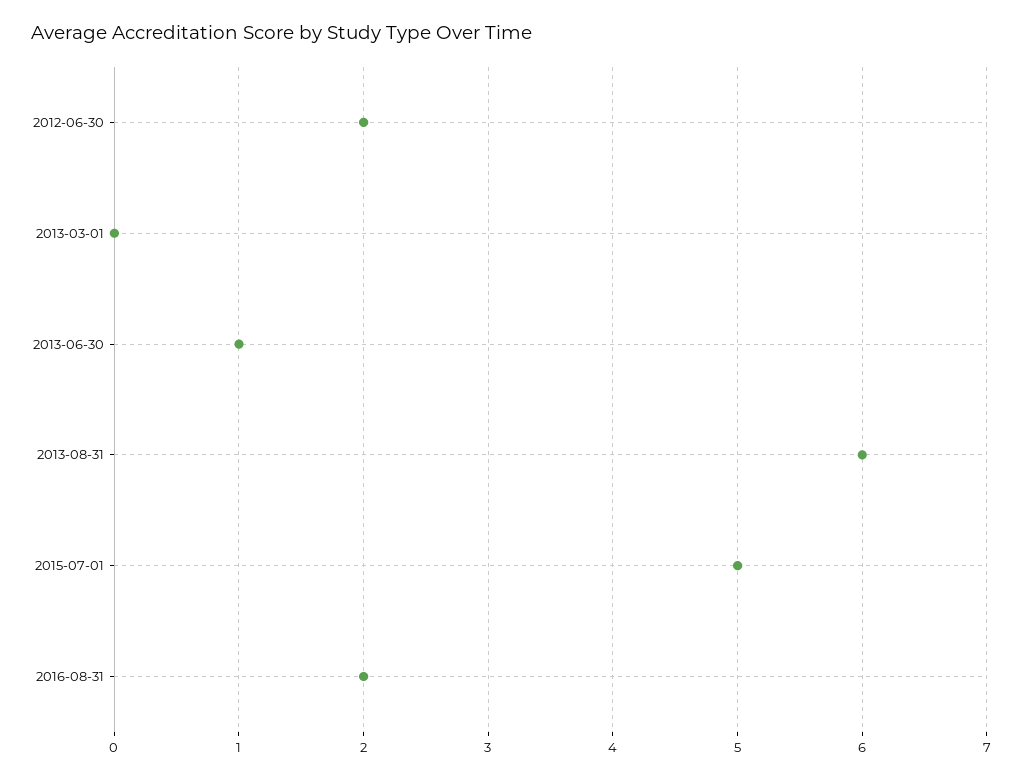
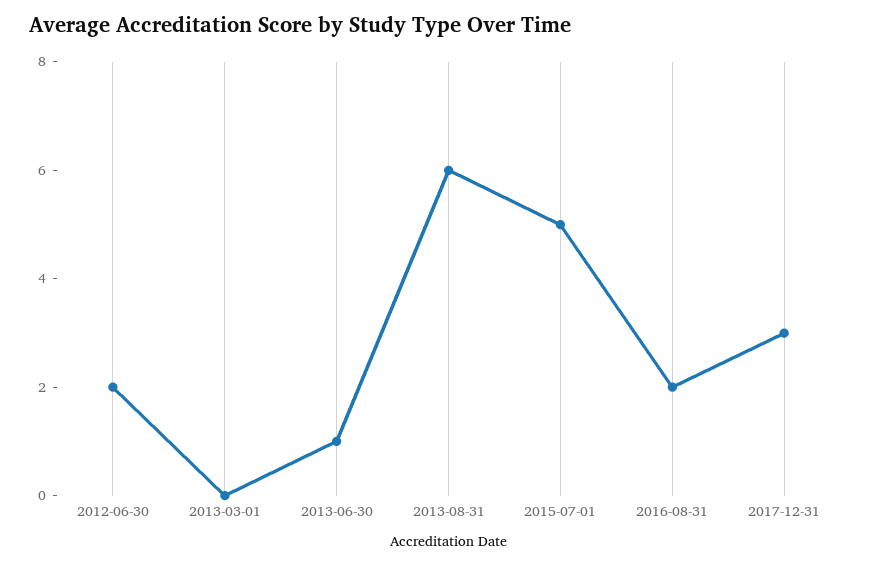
2017-12-31: none -> 3

